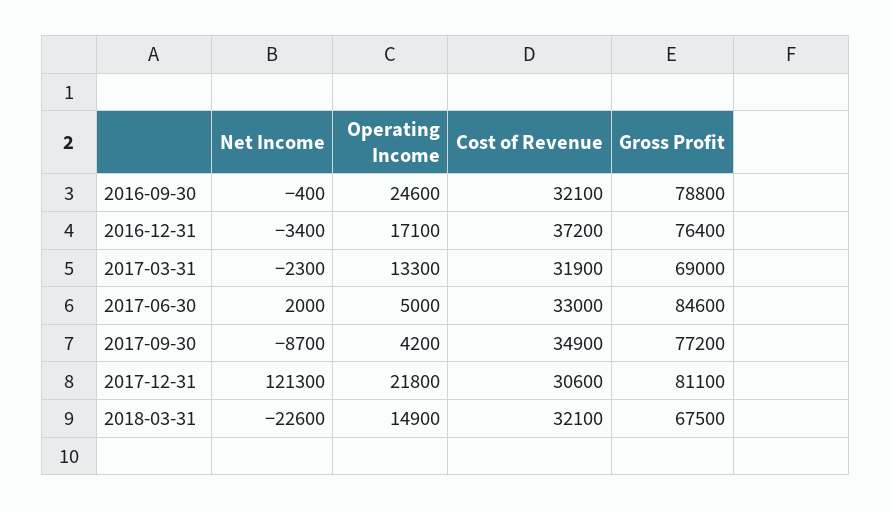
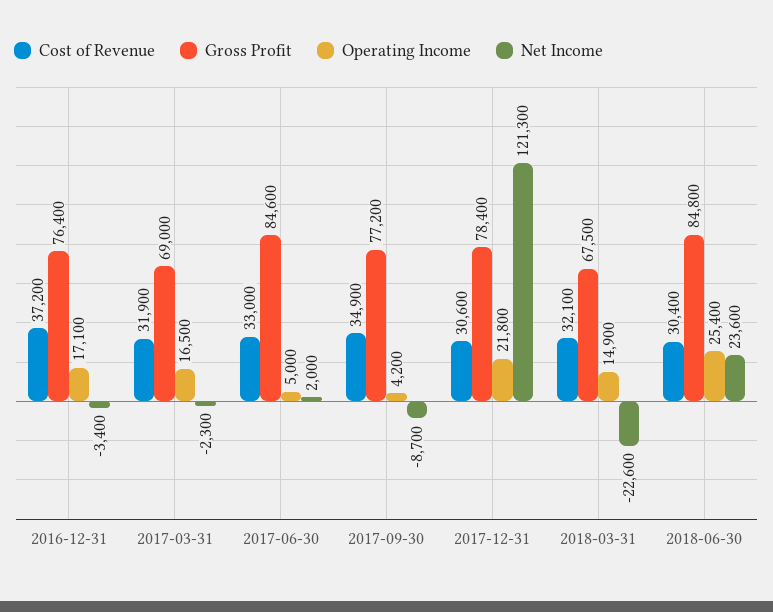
Net Income, 2016-09-30: -400 -> none
Operating Income, 2016-09-30: 24600 -> none
Cost of Revenue, 2016-09-30: 32100 -> none
Gross Profit, 2016-09-30: 78800 -> none
Operating Income, 2017-03-31: 13300 -> 16500
Gross Profit, 2017-12-31: 81100 -> 78400
Cost of Revenue, 2018-06-30: none -> 30400
Gross Profit, 2018-06-30: none -> 84800
Operating Income, 2018-06-30: none -> 25400
Net Income, 2018-06-30: none -> 23600

